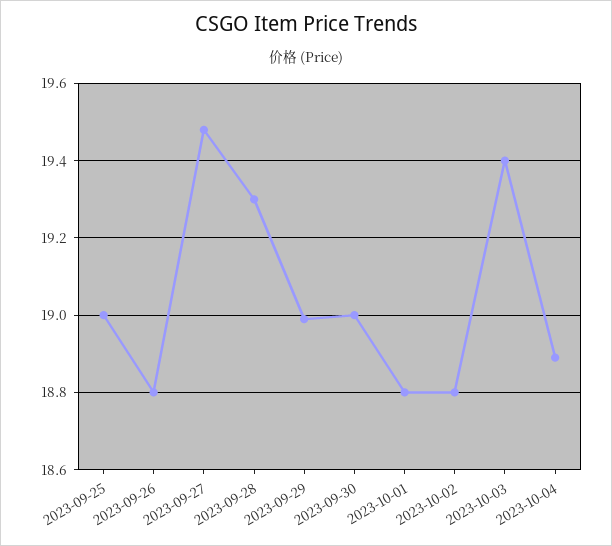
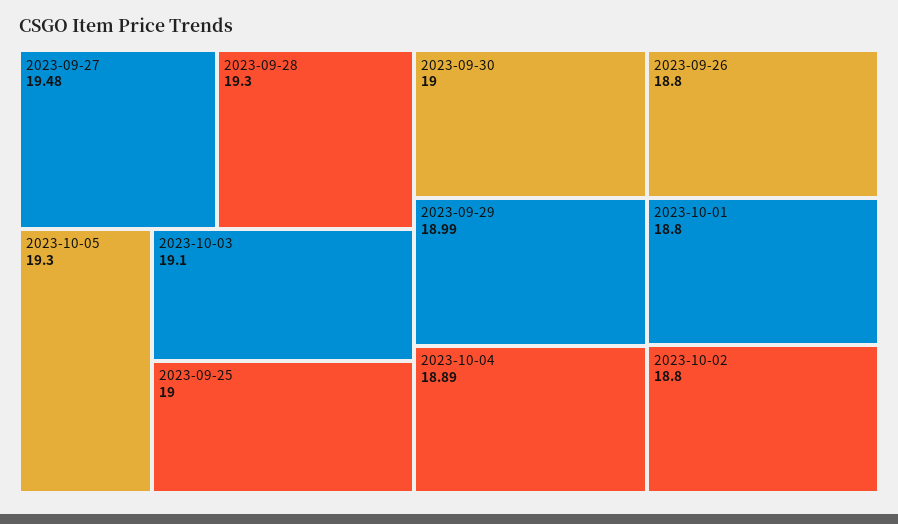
2023-10-03: 19.4 -> 19.1
2023-10-05: none -> 19.3

